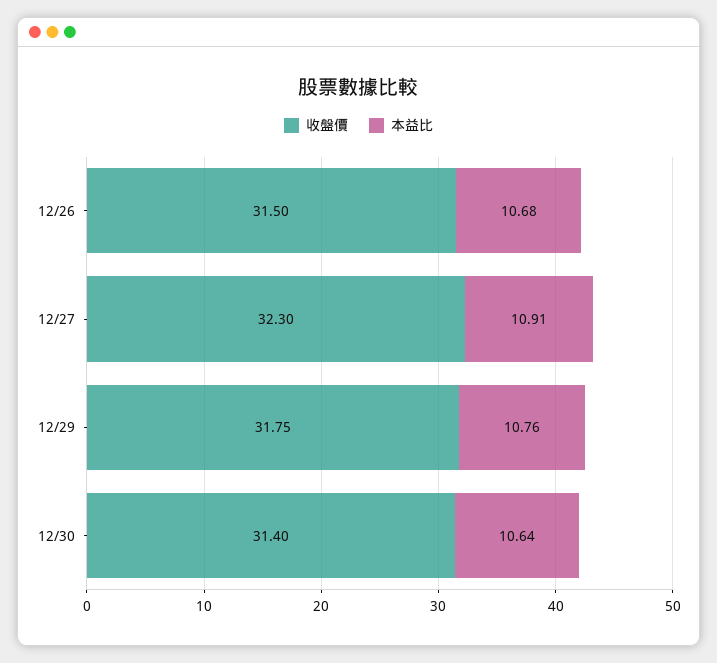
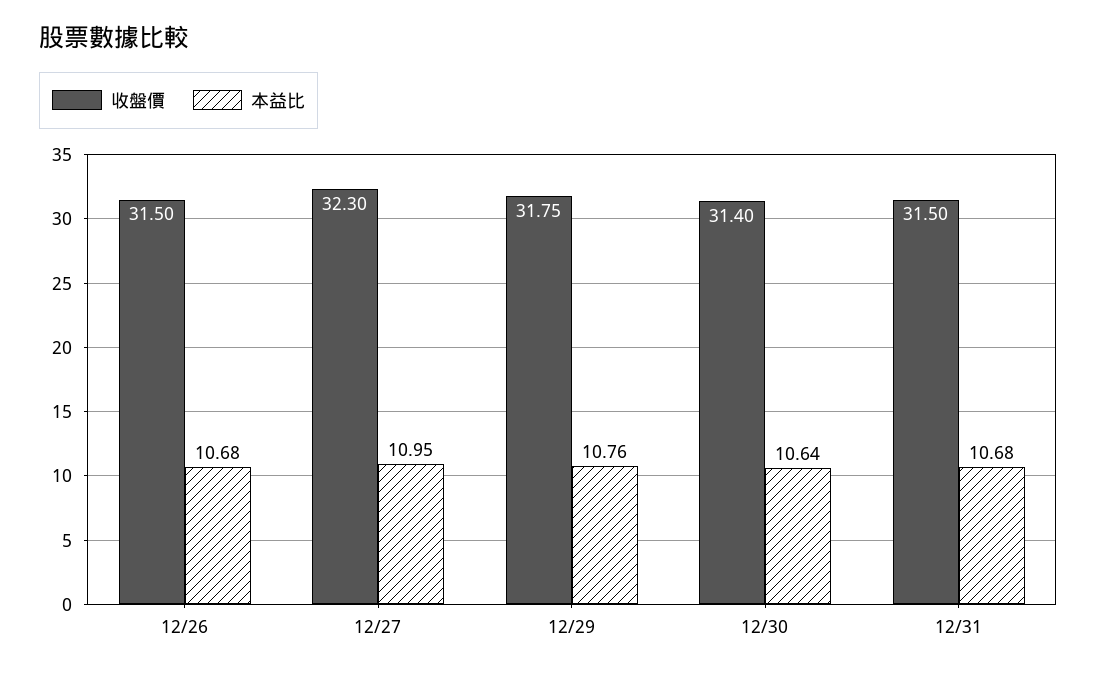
本益比, 12/27: 10.91 -> 10.95
收盤價, 12/31: none -> 31.5
本益比, 12/31: none -> 10.68

